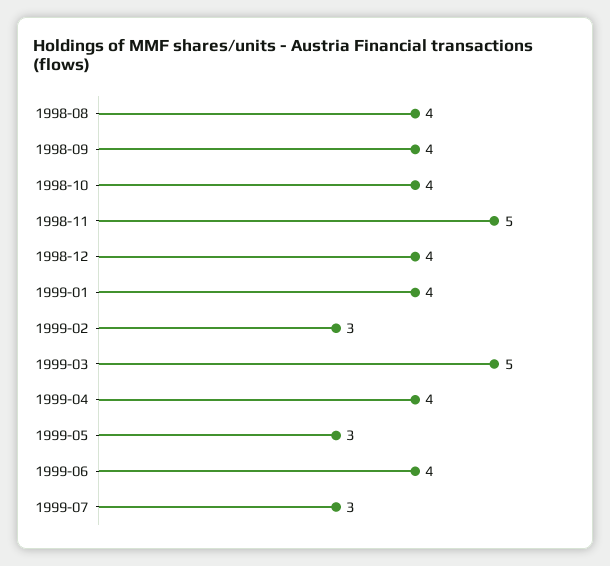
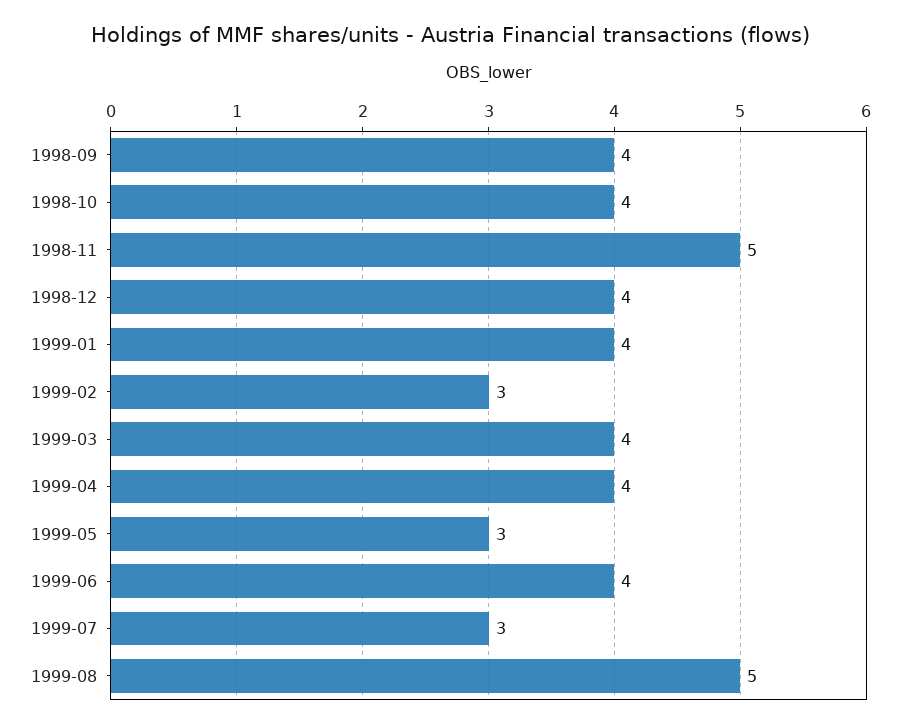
1998-08: 4 -> none
1999-03: 5 -> 4
1999-08: none -> 5

